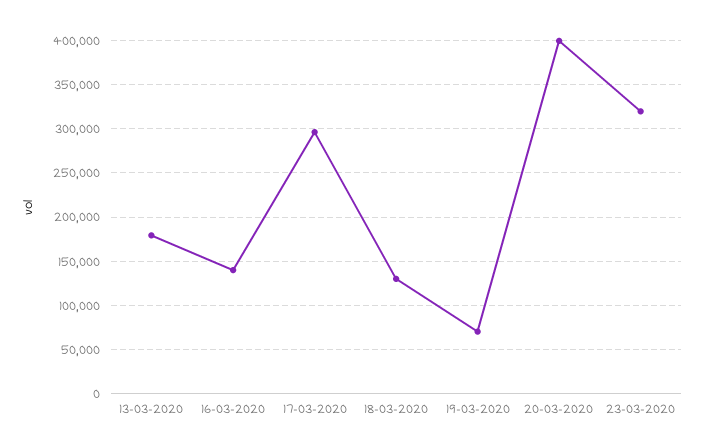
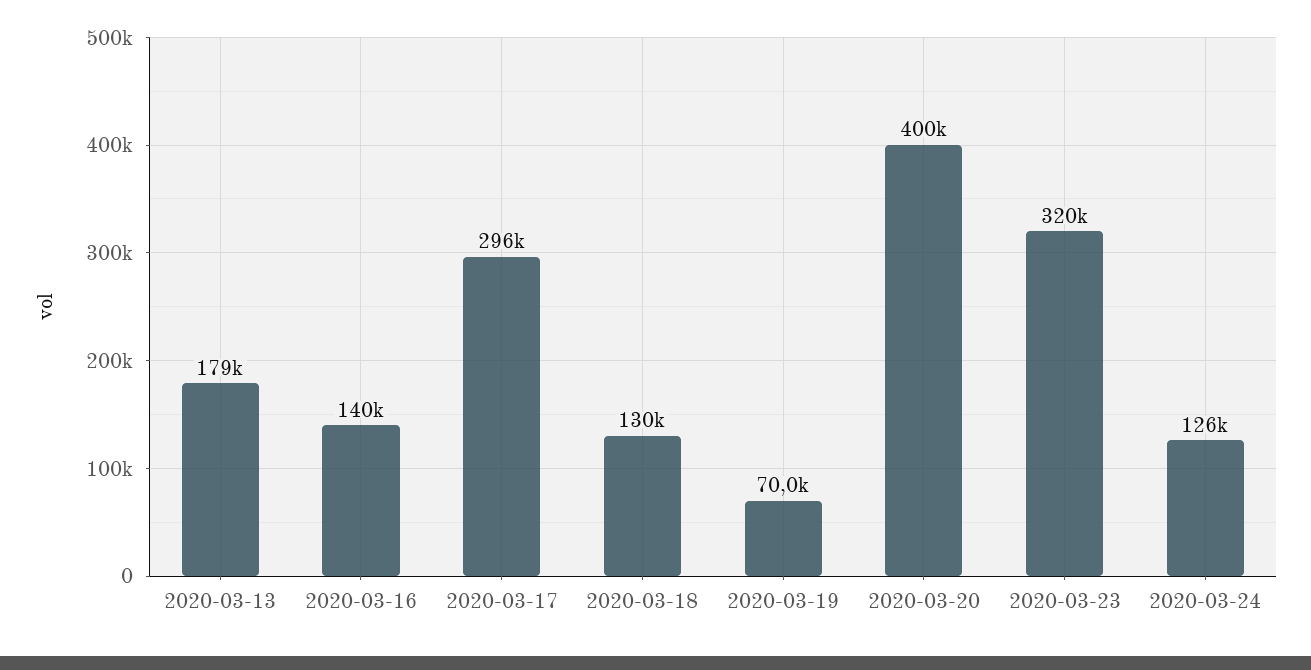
2020-03-24: none -> 126000

